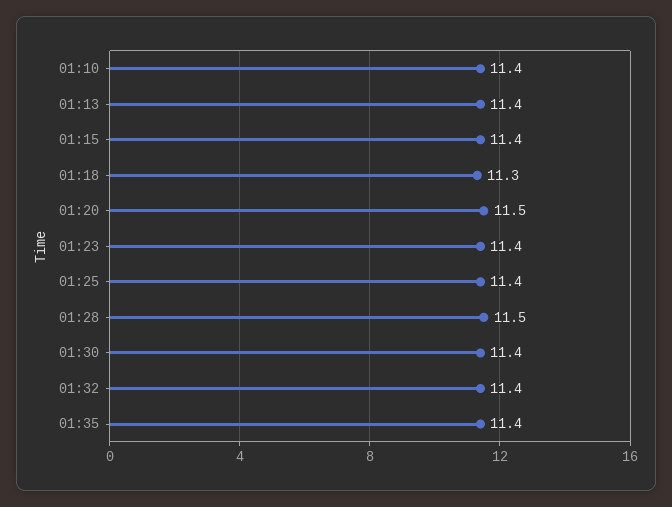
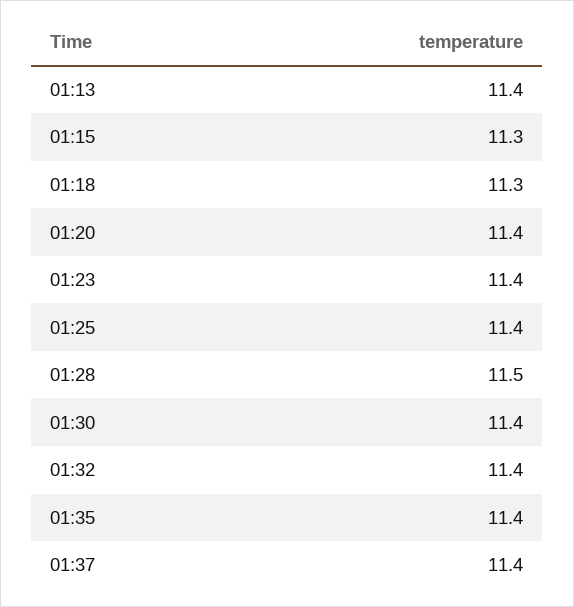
01:10: 11.4 -> none
01:15: 11.4 -> 11.3
01:20: 11.5 -> 11.4
01:37: none -> 11.4

